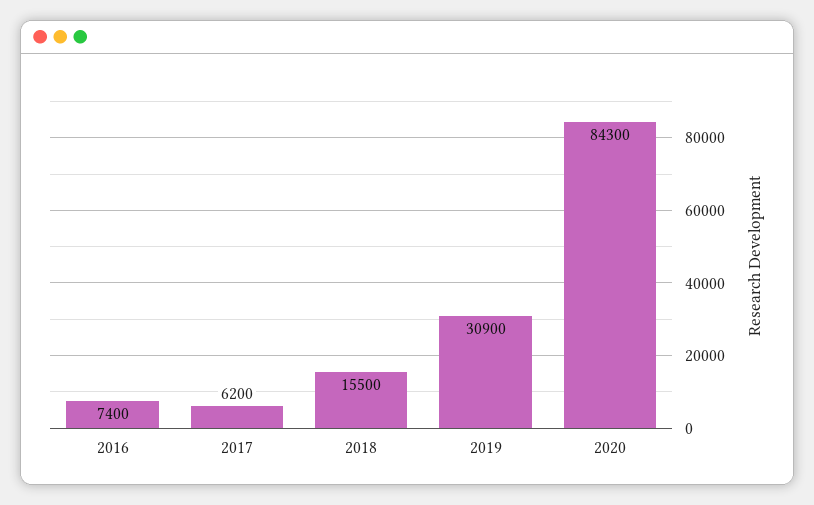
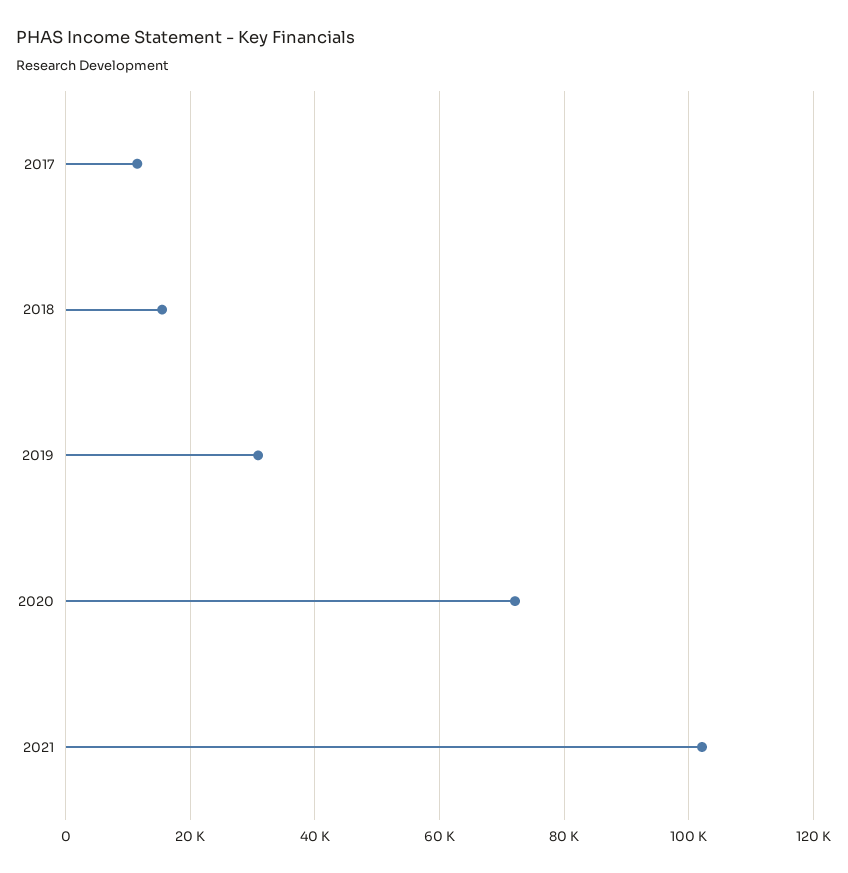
2016: 7400 -> none
2017: 6200 -> 12000
2020: 84300 -> 72000
2021: none -> 102000

